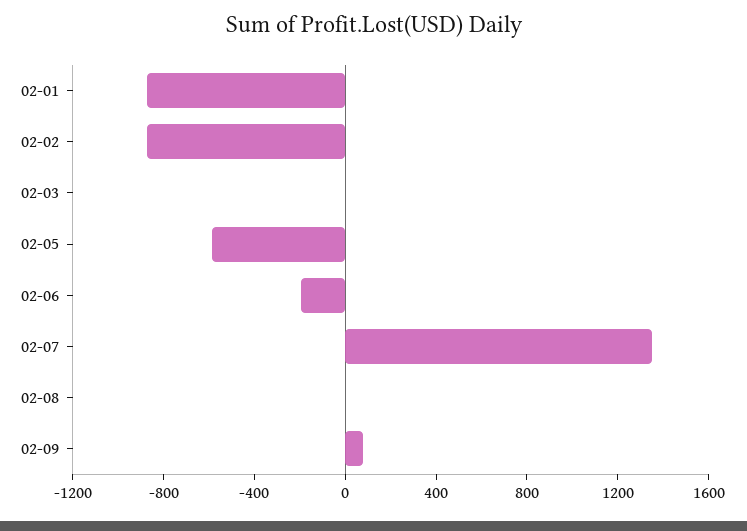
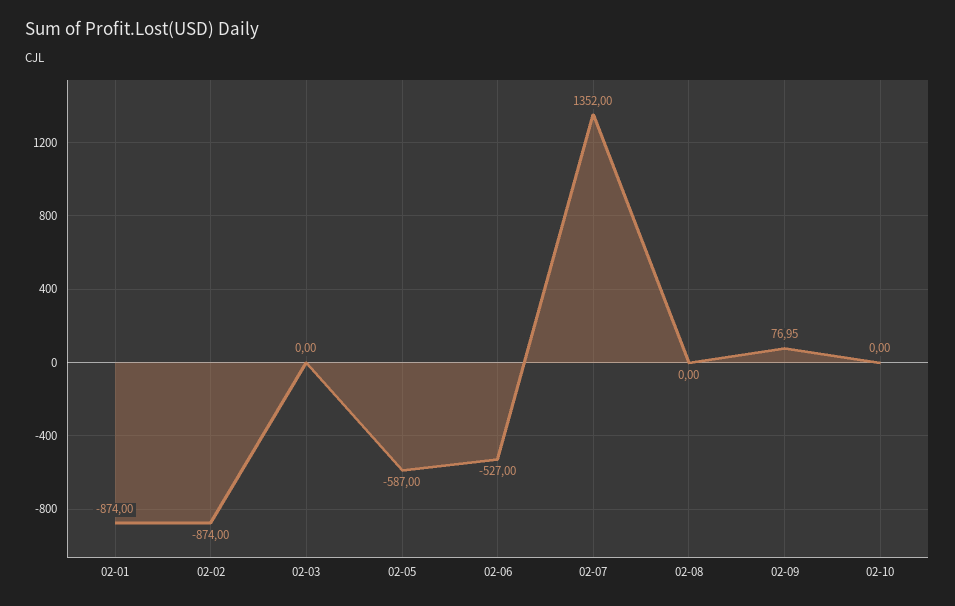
02-06: -200 -> -527
02-10: none -> 0

